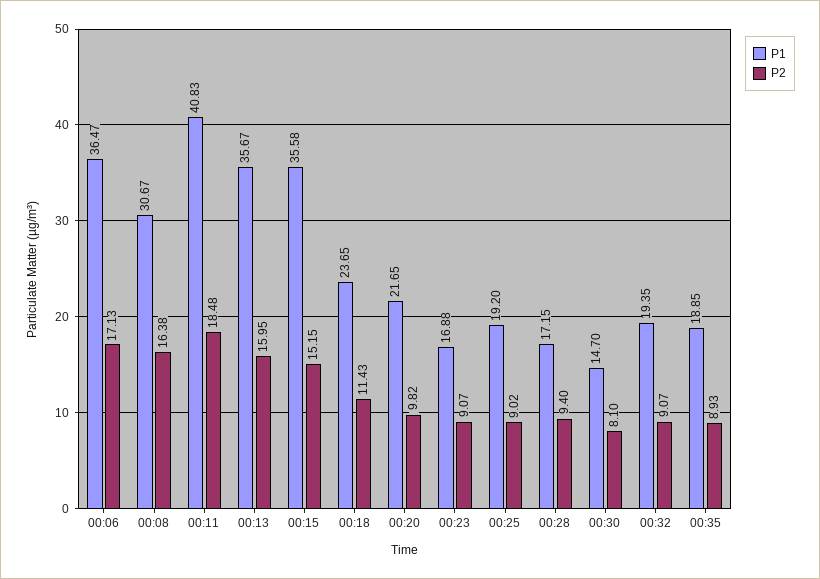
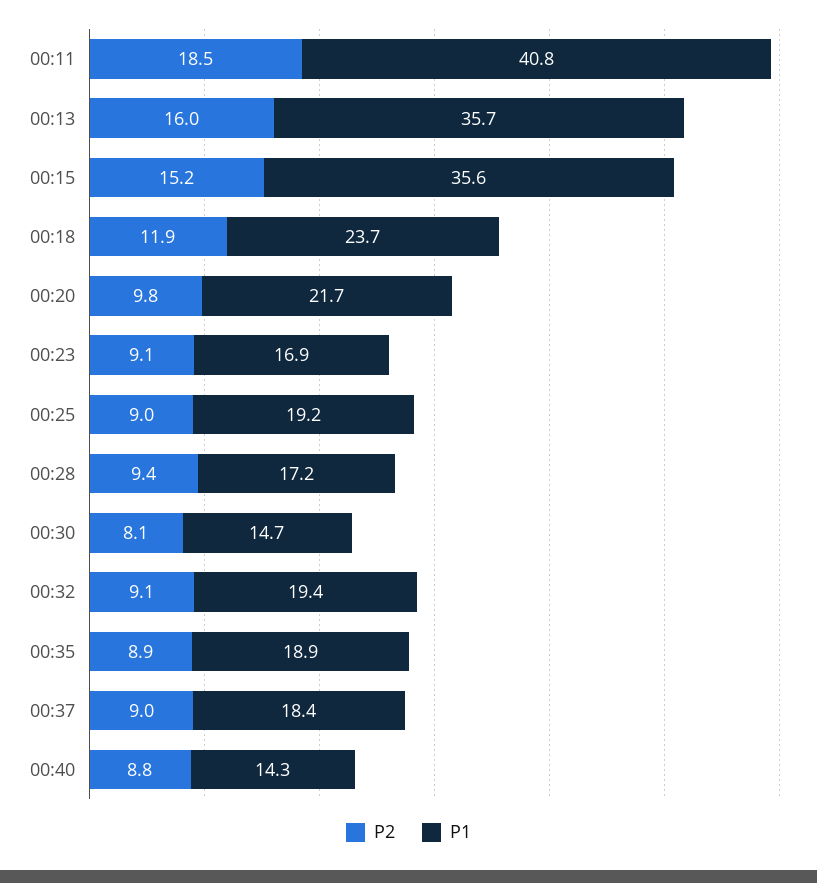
P1, 00:06: 36.47 -> none
P2, 00:06: 17.13 -> none
P1, 00:08: 30.67 -> none
P2, 00:08: 16.38 -> none
P2, 00:18: 11.43 -> 11.9
P2, 00:37: none -> 9
P1, 00:37: none -> 18.4
P2, 00:40: none -> 8.8
P1, 00:40: none -> 14.3

